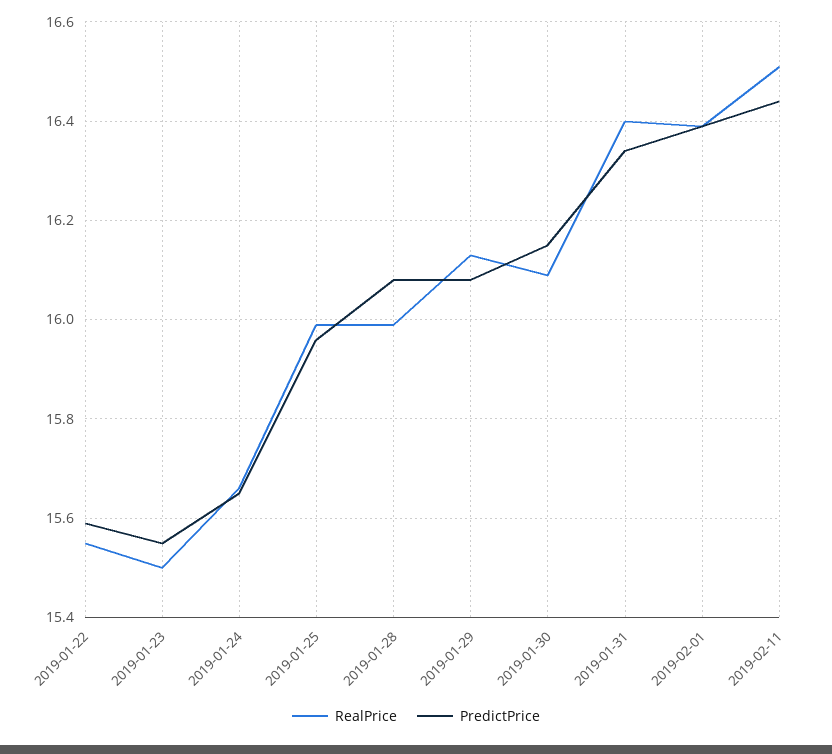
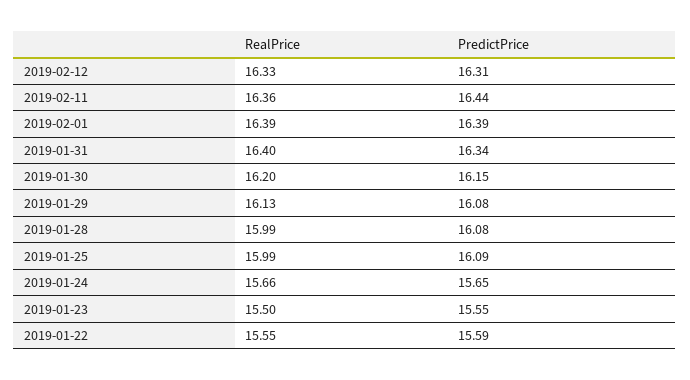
PredictPrice, 2019-01-25: 15.95 -> 16.09
RealPrice, 2019-01-30: 16.1 -> 16.2
RealPrice, 2019-02-11: 16.5 -> 16.36
RealPrice, 2019-02-12: none -> 16.33
PredictPrice, 2019-02-12: none -> 16.31

